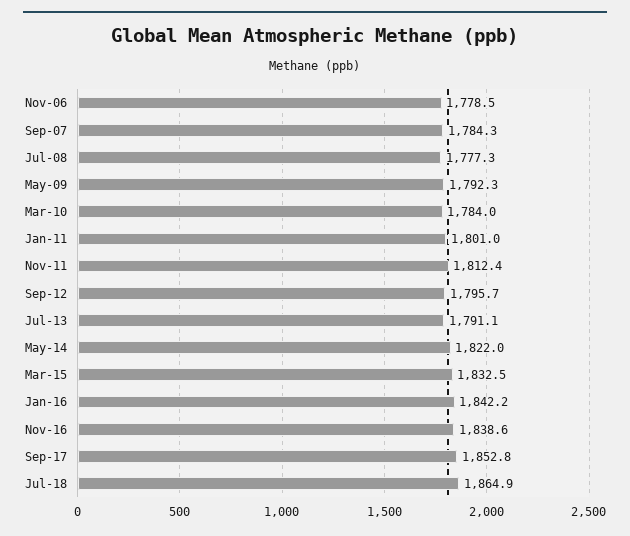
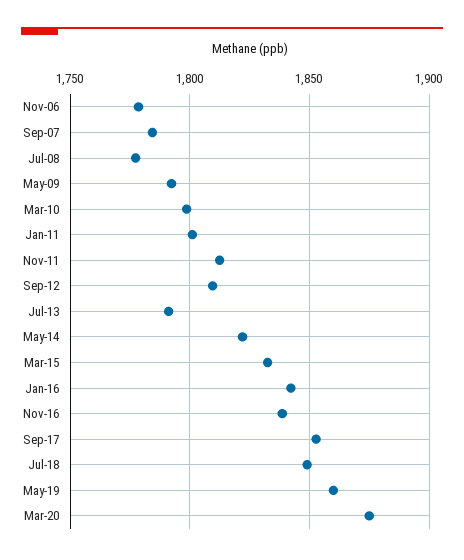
Mar-10: 1784 -> 1800
Sep-12: 1795.7 -> 1810
Jul-18: 1864.9 -> 1850
May-19: none -> 1860
Mar-20: none -> 1875

